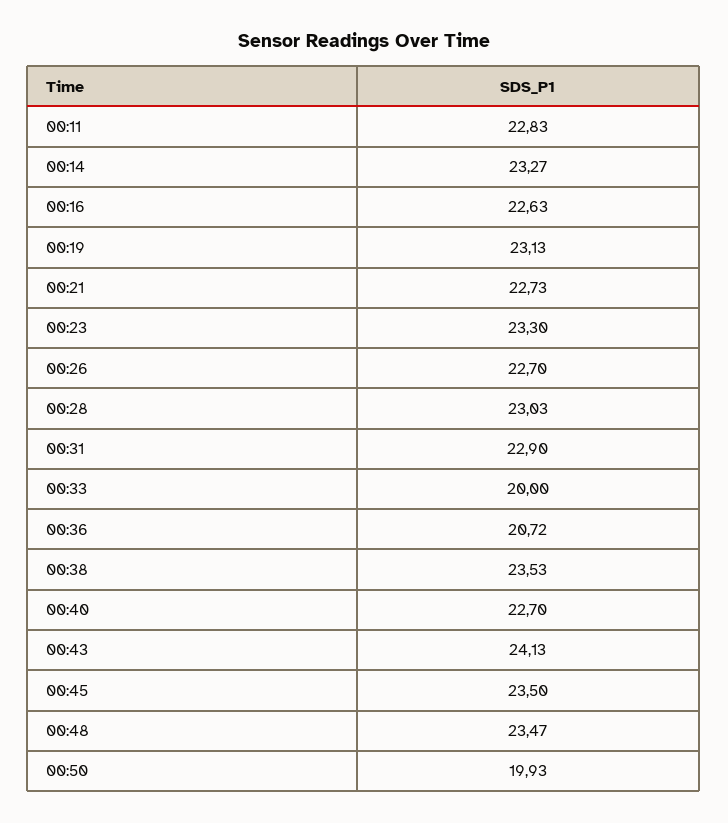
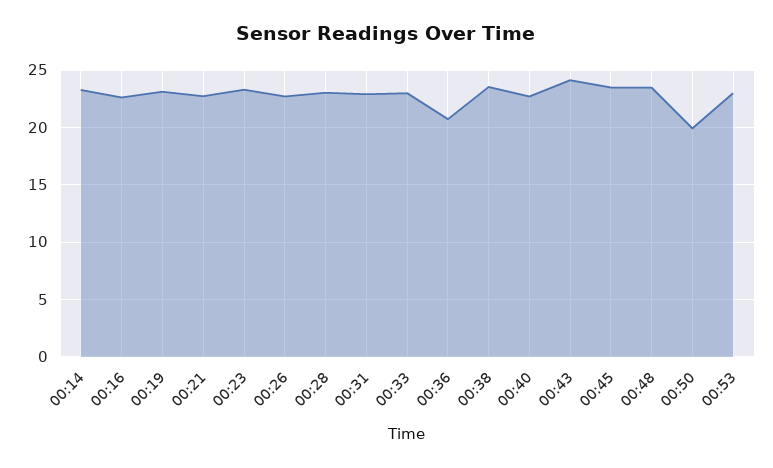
00:11: 22.83 -> none
00:33: 20 -> 23
00:53: none -> 23

